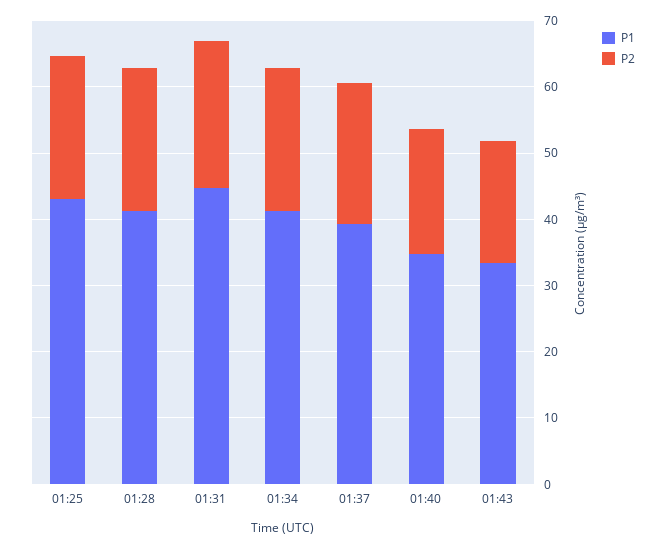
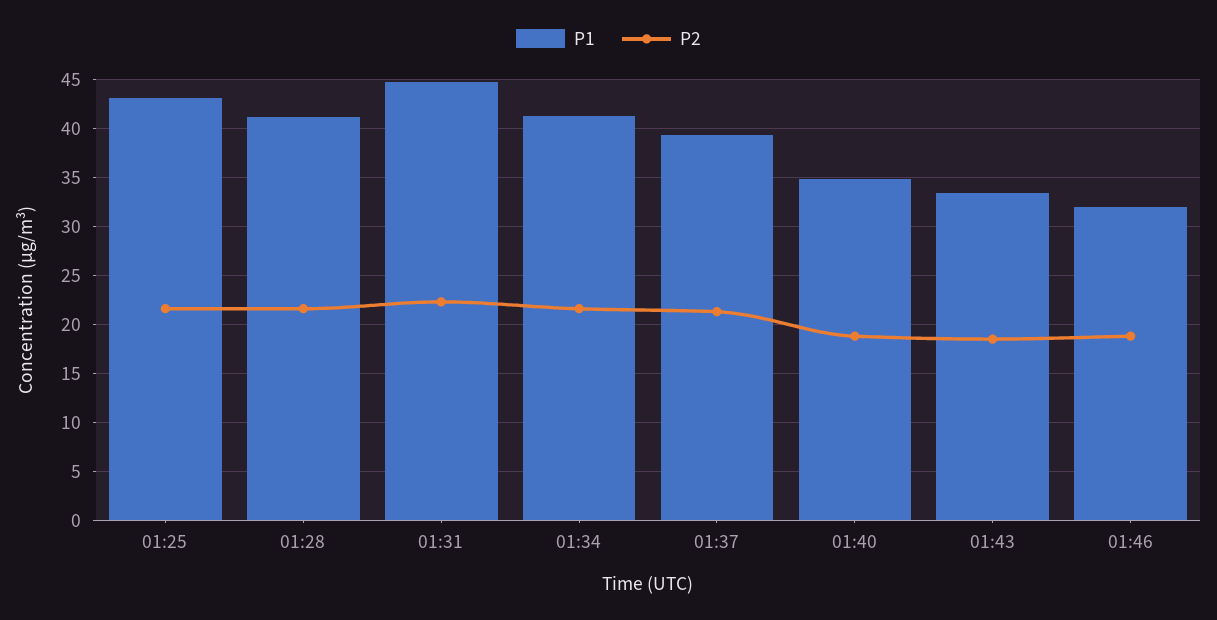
P1, 01:46: none -> 32
P2, 01:46: none -> 19

